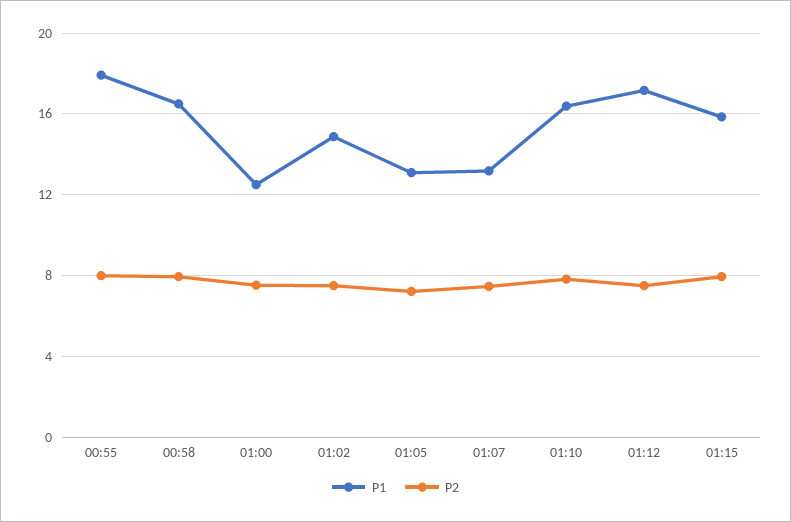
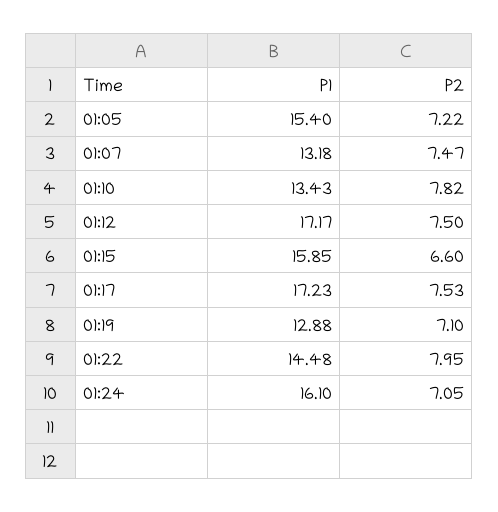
P1, 00:55: 18 -> none
P2, 00:55: 8 -> none
P1, 00:58: 16.5 -> none
P2, 00:58: 8 -> none
P1, 01:00: 12.5 -> none
P2, 01:00: 7.5 -> none
P1, 01:02: 15 -> none
P2, 01:02: 7.5 -> none
P1, 01:05: 13 -> 15.4
P1, 01:10: 16.5 -> 13.43
P2, 01:15: 8 -> 6.6
P1, 01:17: none -> 17.23
P2, 01:17: none -> 7.53
P1, 01:19: none -> 12.88
P2, 01:19: none -> 7.1
P1, 01:22: none -> 14.48
P2, 01:22: none -> 7.95
P1, 01:24: none -> 16.1
P2, 01:24: none -> 7.05

